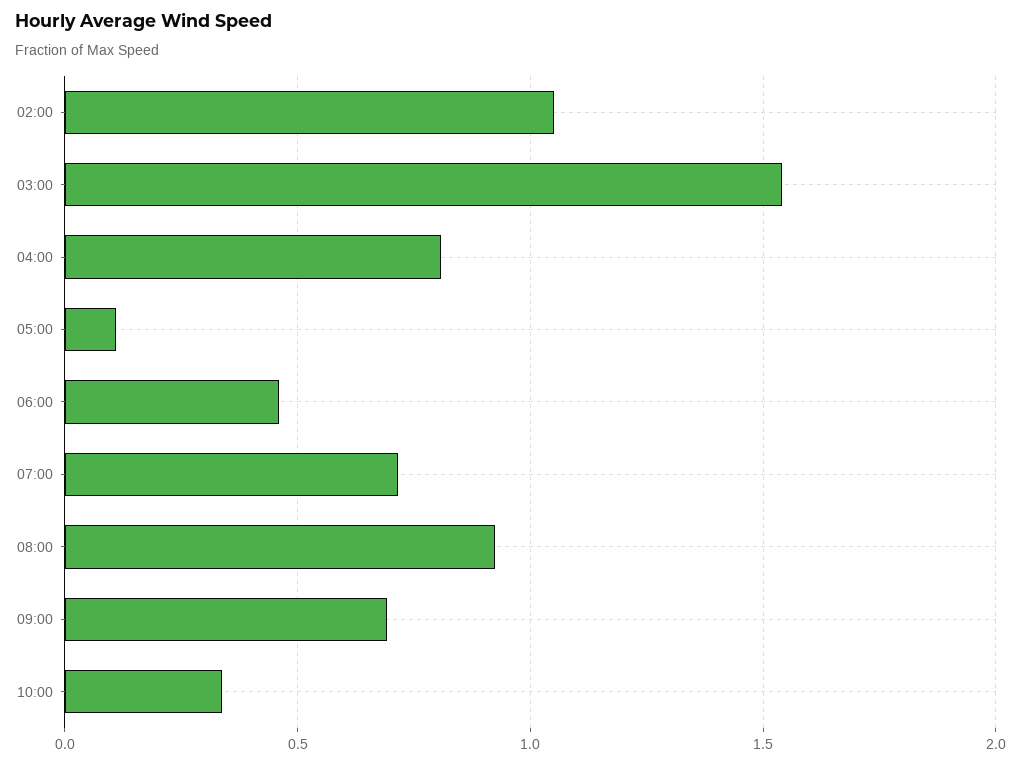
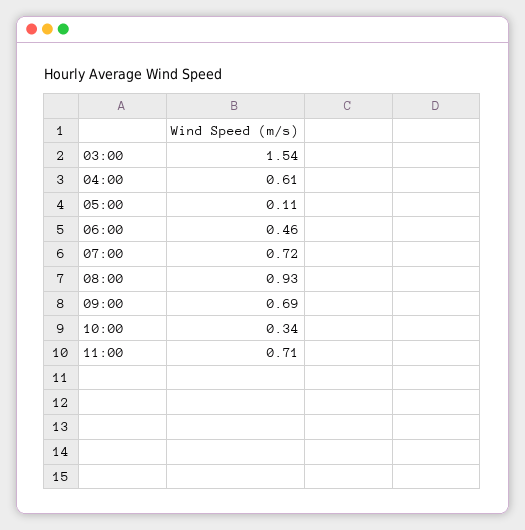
02:00: 1.05 -> none
04:00: 0.8 -> 0.61
11:00: none -> 0.71

